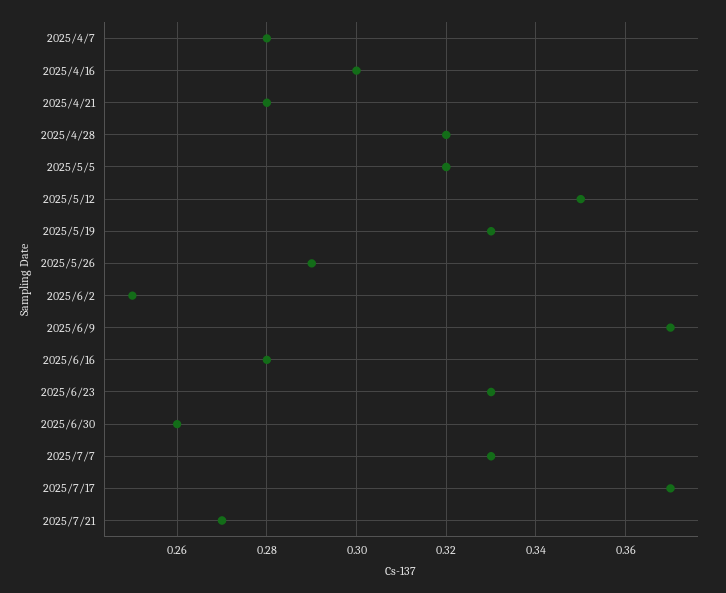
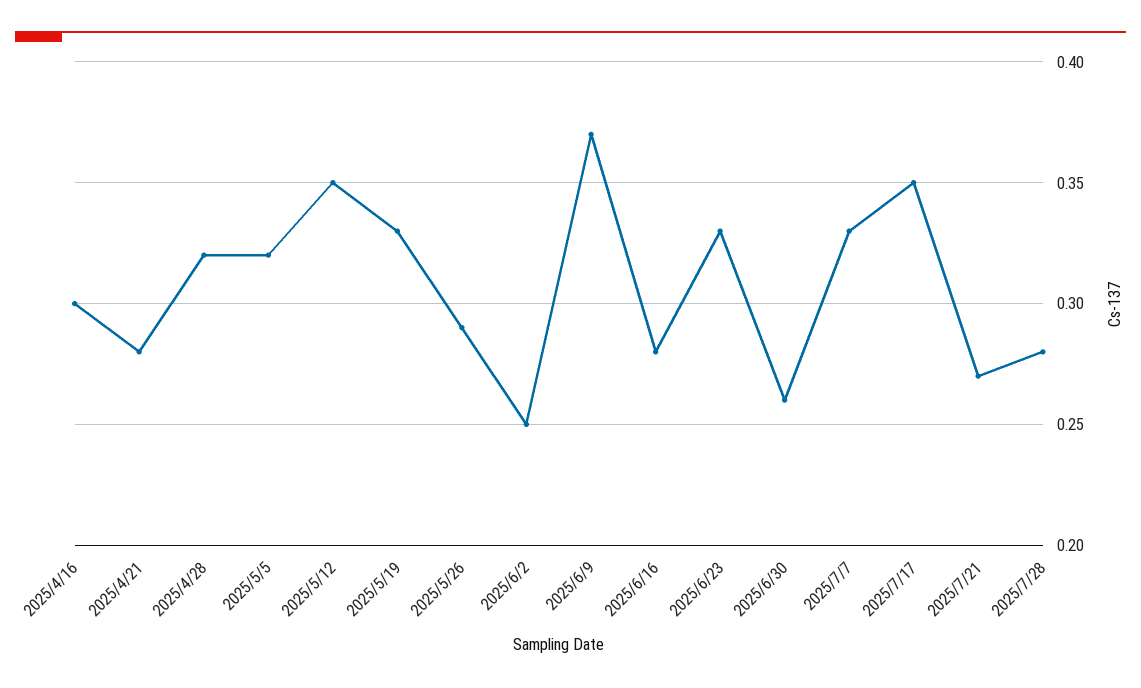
2025/4/7: 0.28 -> none
2025/7/17: 0.37 -> 0.35
2025/7/28: none -> 0.28

